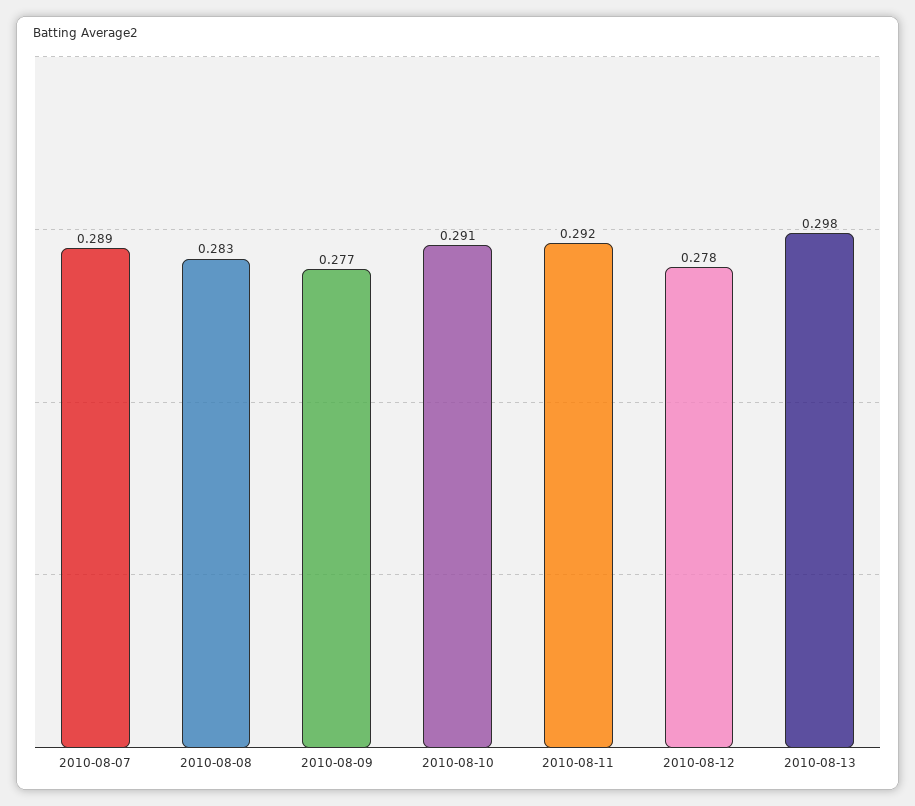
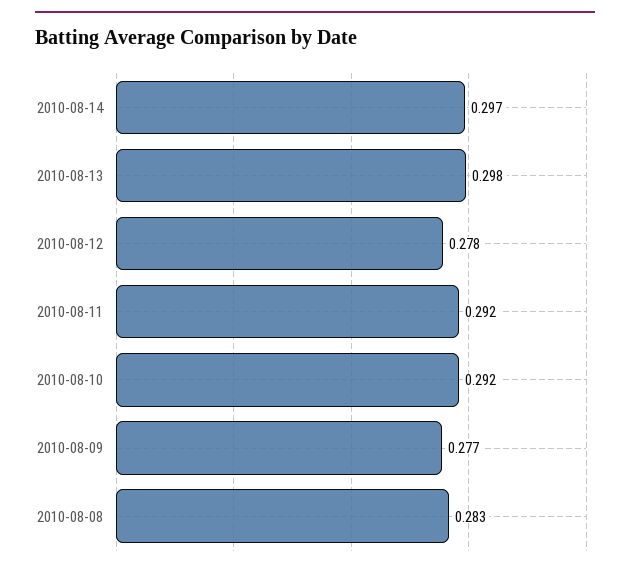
2010-08-07: 0.289 -> none
2010-08-10: 0.291 -> 0.292
2010-08-14: none -> 0.297

